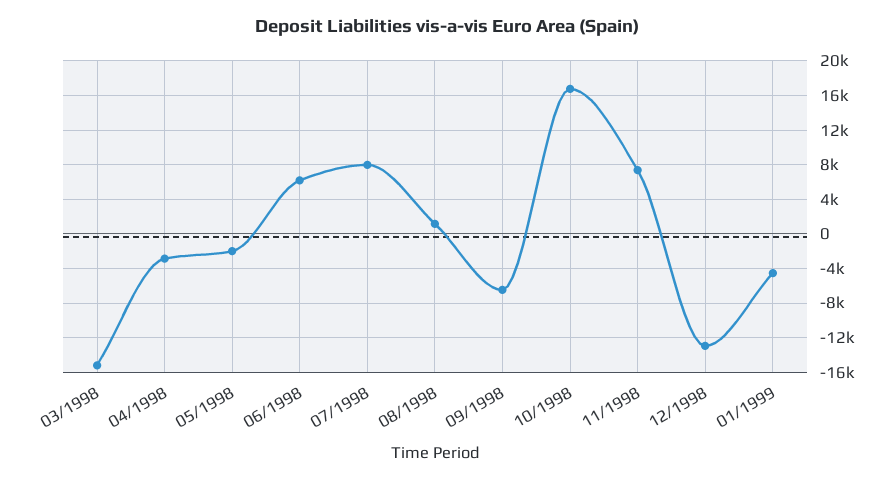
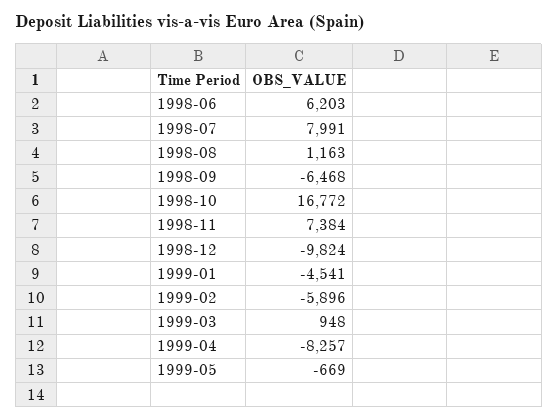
03/1998: -15000 -> none
04/1998: -3000 -> none
05/1998: -2000 -> none
12/1998: -13000 -> -9824
1999-02: none -> -5896
1999-03: none -> 948
1999-04: none -> -8257
1999-05: none -> -669

